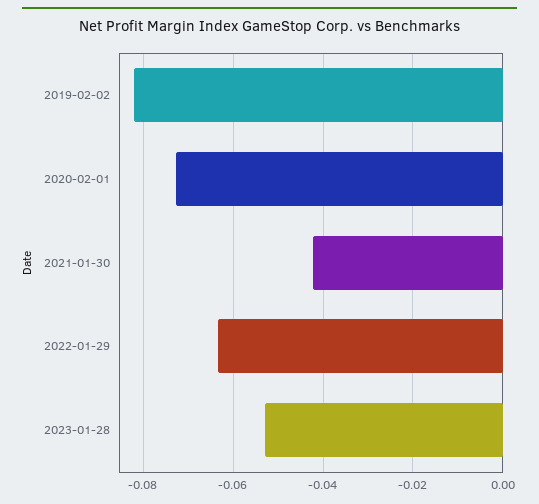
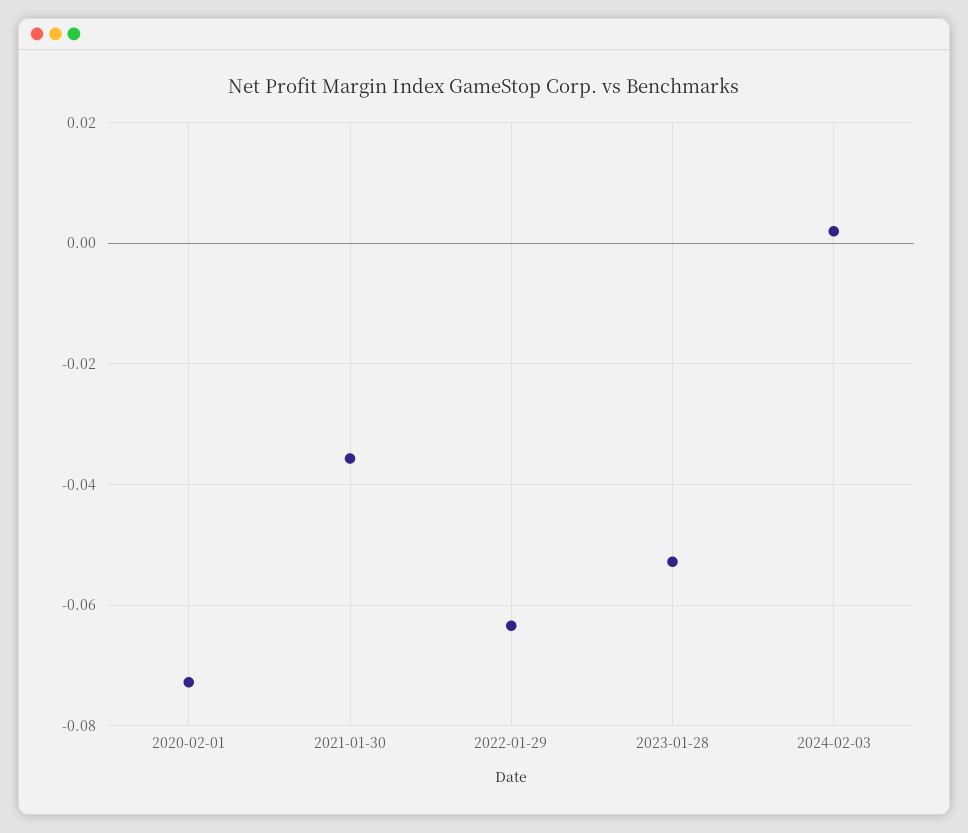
2019-02-02: -0.082 -> none
2021-01-30: -0.042 -> -0.036
2024-02-03: none -> 0.002

